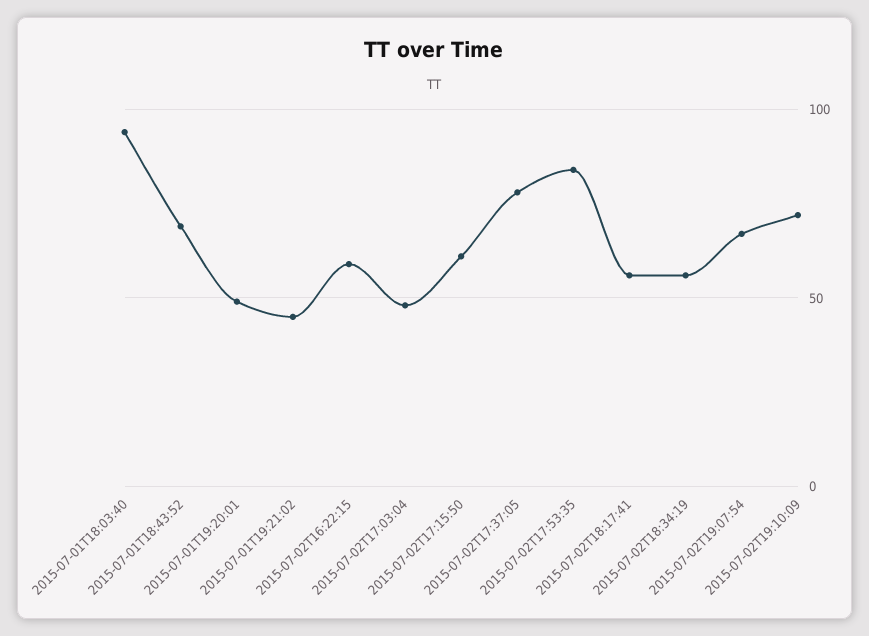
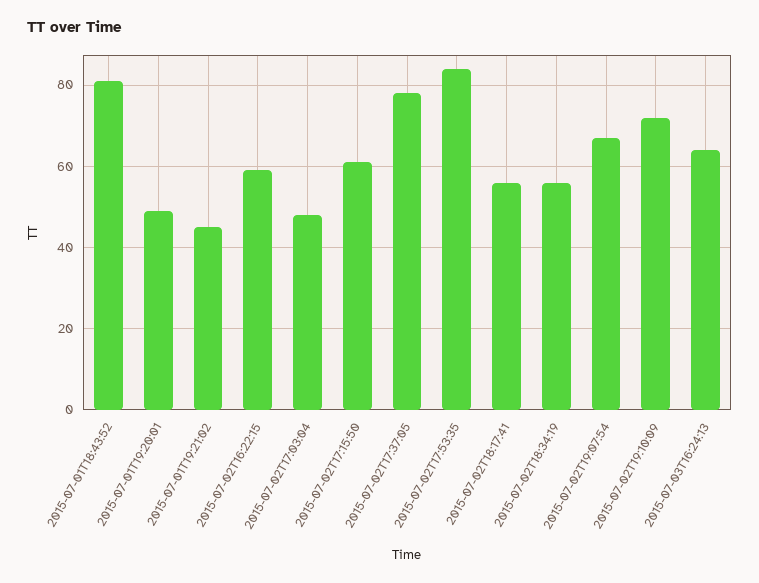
2015-07-01T18:03:40: 95 -> none
2015-07-01T18:43:52: 70 -> 80
2015-07-03T16:24:13: none -> 65

